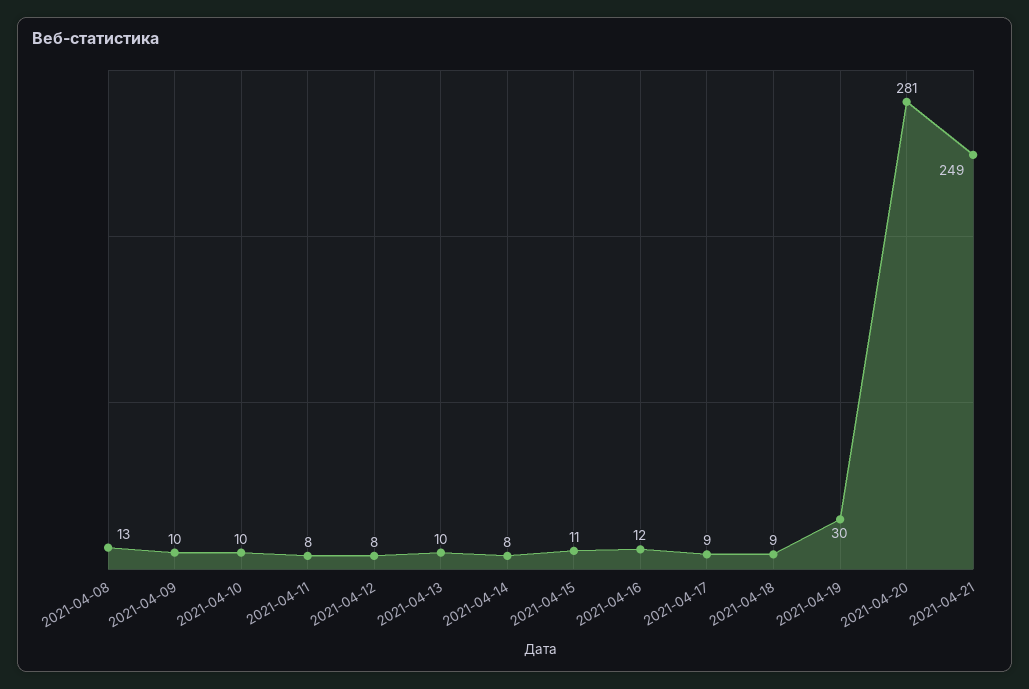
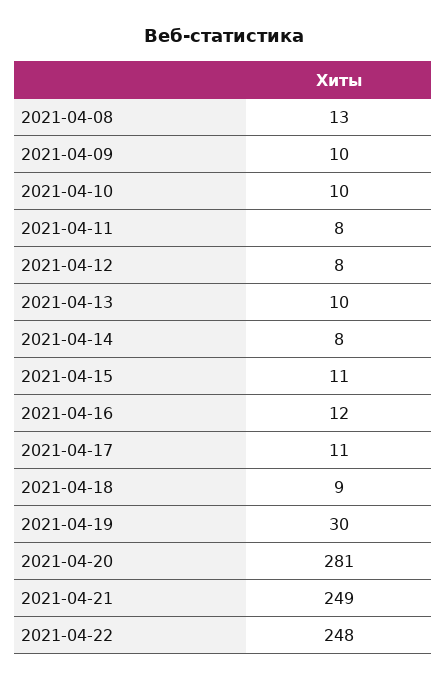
2021-04-17: 9 -> 11
2021-04-22: none -> 248

